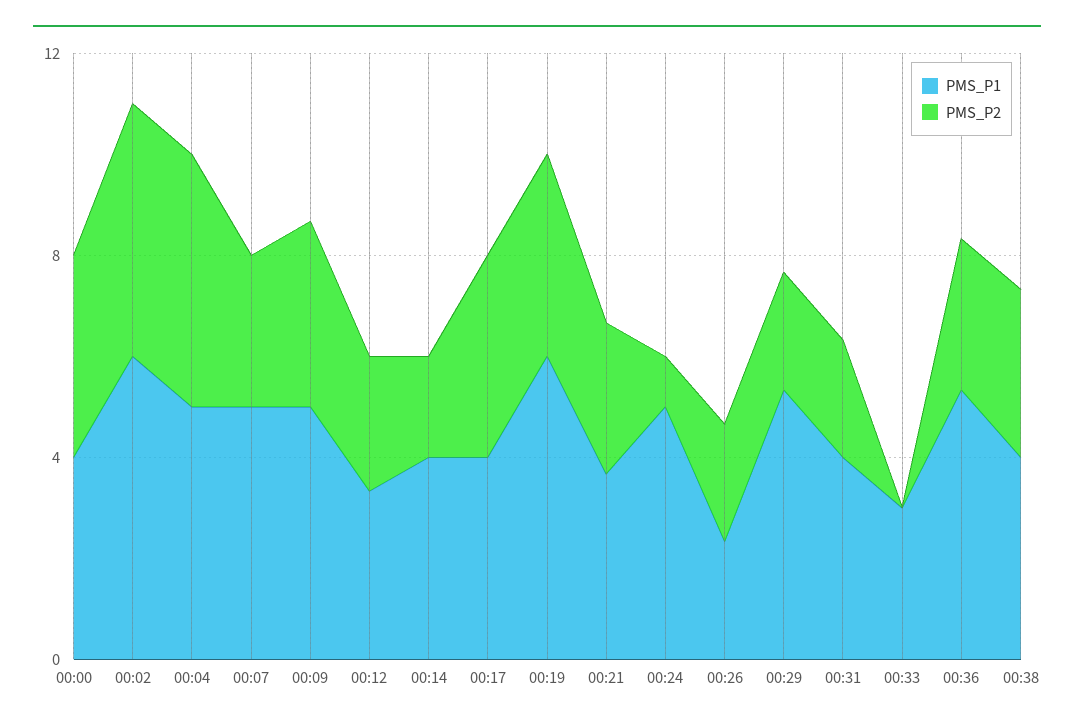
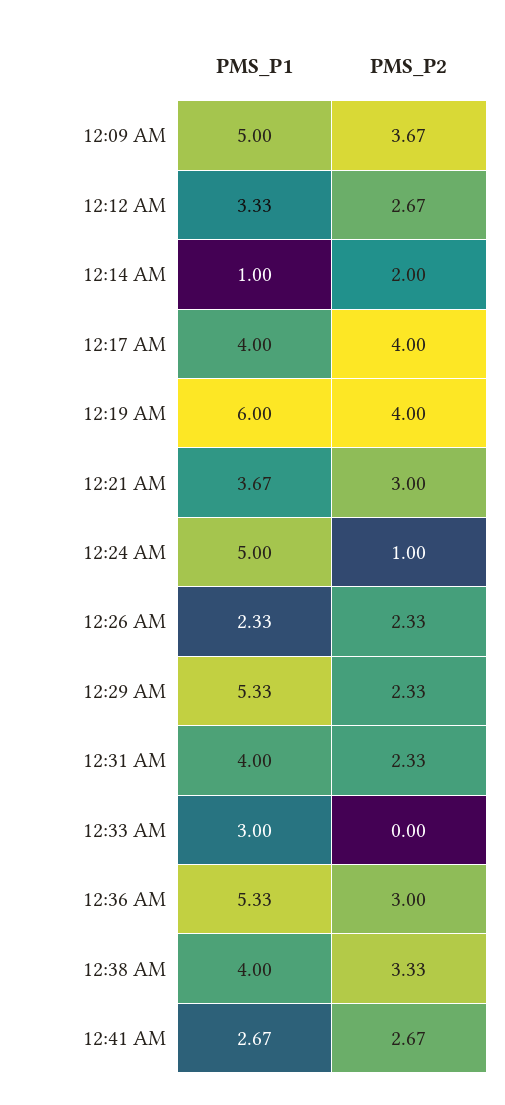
PMS_P1, 00:00: 4 -> none
PMS_P2, 00:00: 4 -> none
PMS_P1, 00:02: 6 -> none
PMS_P2, 00:02: 5 -> none
PMS_P1, 00:04: 5 -> none
PMS_P2, 00:04: 5 -> none
PMS_P1, 00:07: 5 -> none
PMS_P2, 00:07: 3 -> none
PMS_P1, 00:14: 4 -> 1
PMS_P1, 12:41 AM: none -> 2.67
PMS_P2, 12:41 AM: none -> 2.67

